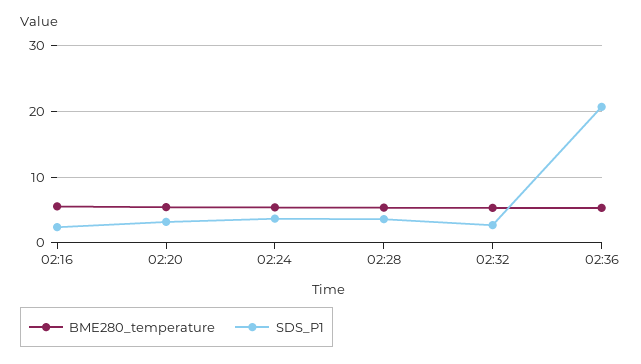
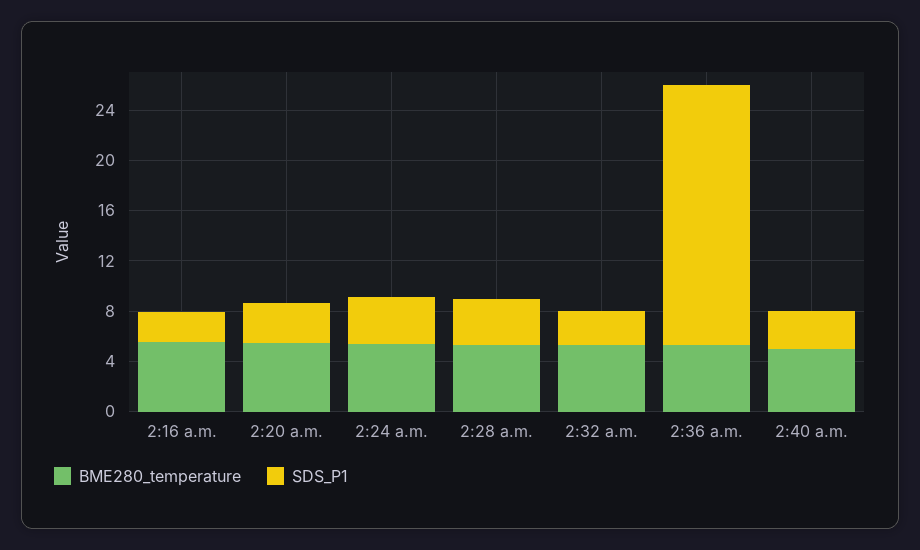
BME280_temperature, 2:40 a.m.: none -> 5
SDS_P1, 2:40 a.m.: none -> 3

